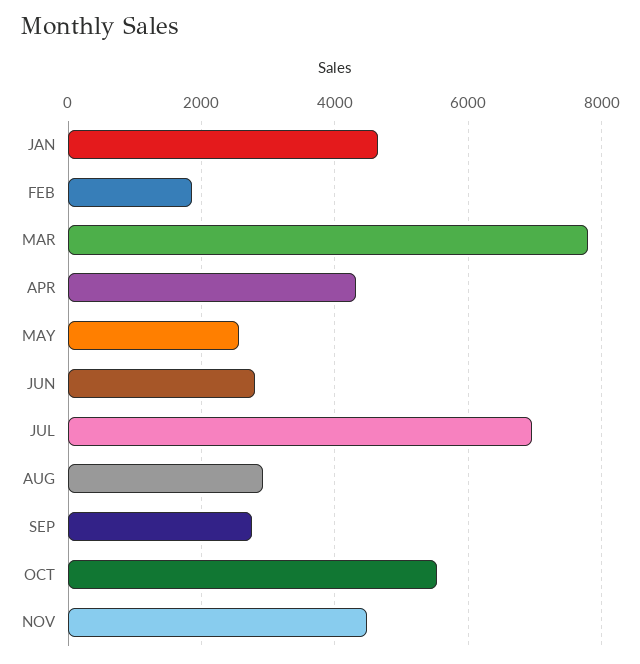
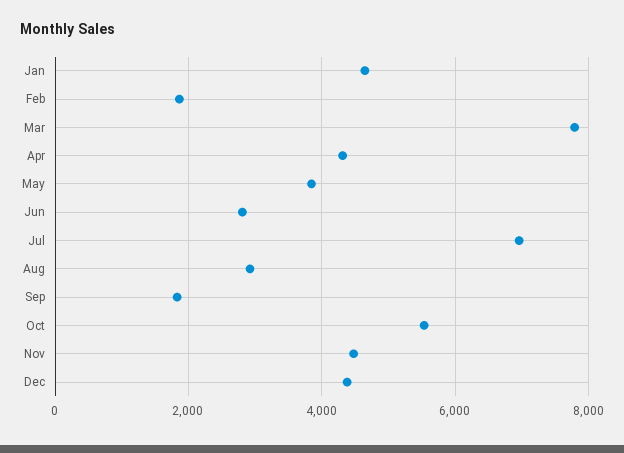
MAY: 2600 -> 3800
SEP: 2800 -> 1800
Dec: none -> 4400

